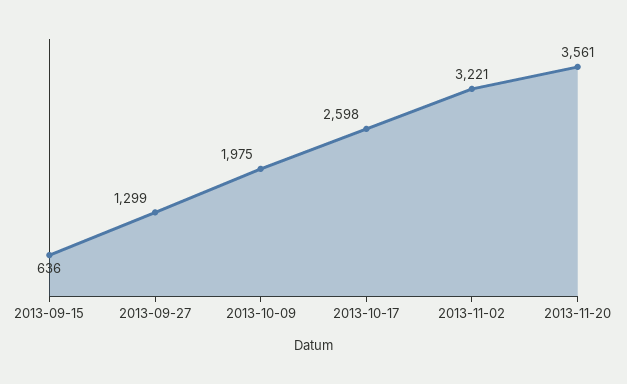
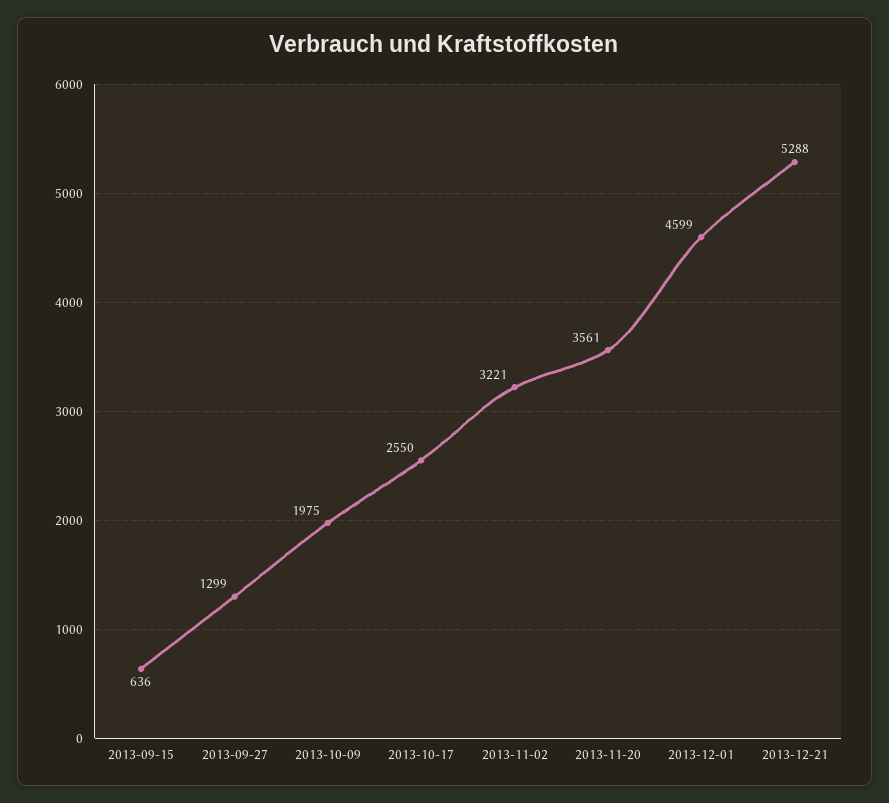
2013-10-17: 2598 -> 2550
2013-12-01: none -> 4599
2013-12-21: none -> 5288

